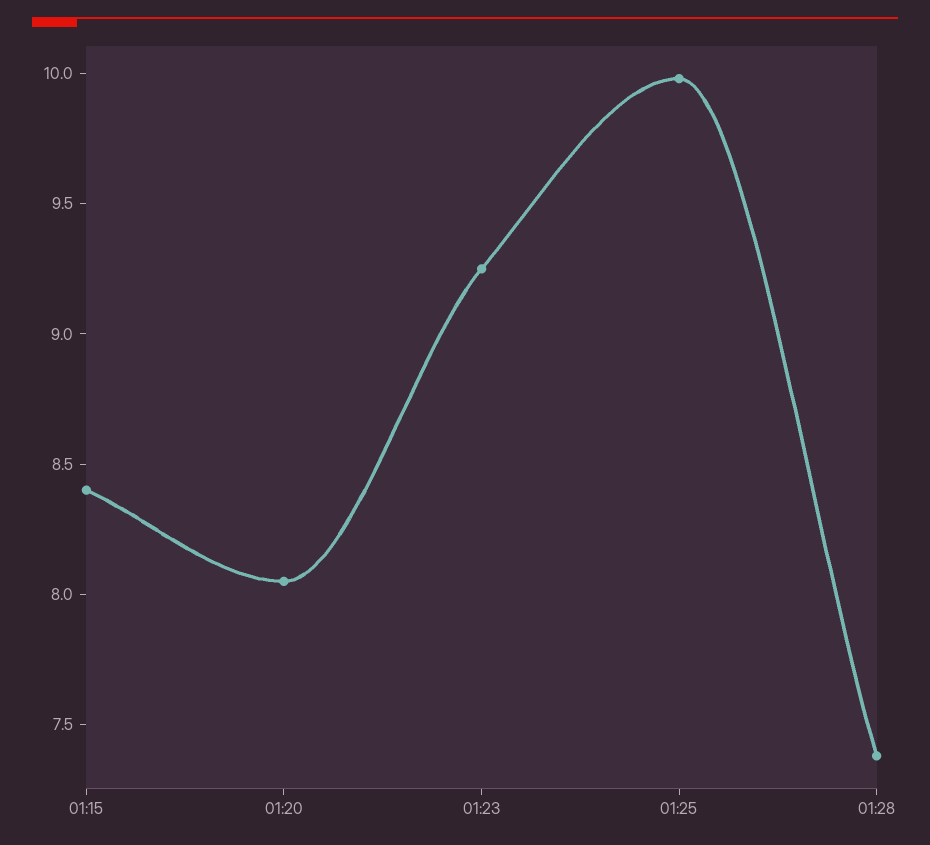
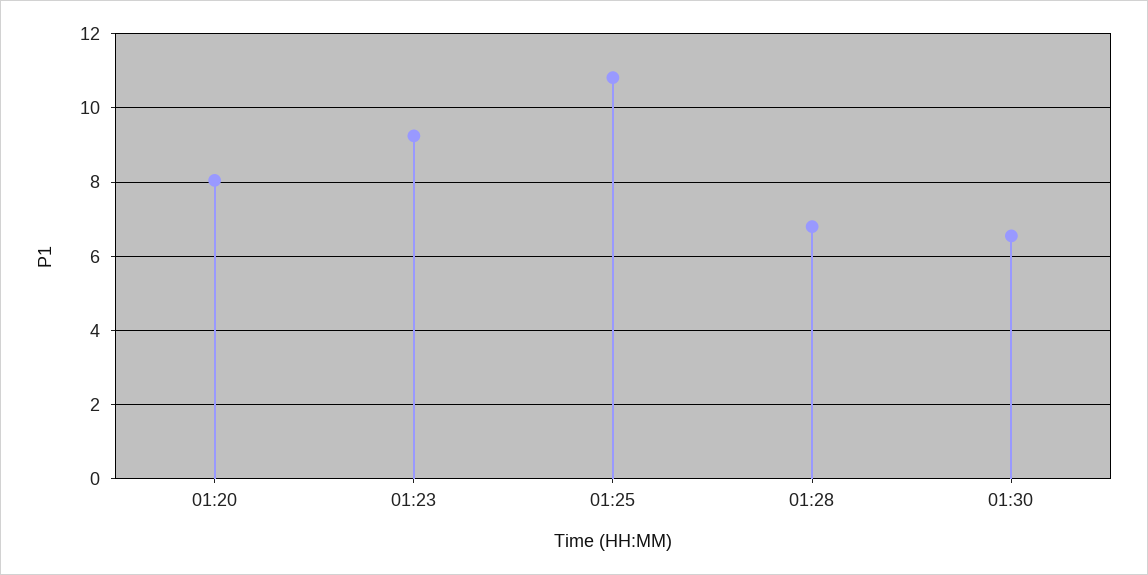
01:15: 8.4 -> none
01:25: 10 -> 10.8
01:28: 7.4 -> 6.8
01:30: none -> 6.6

